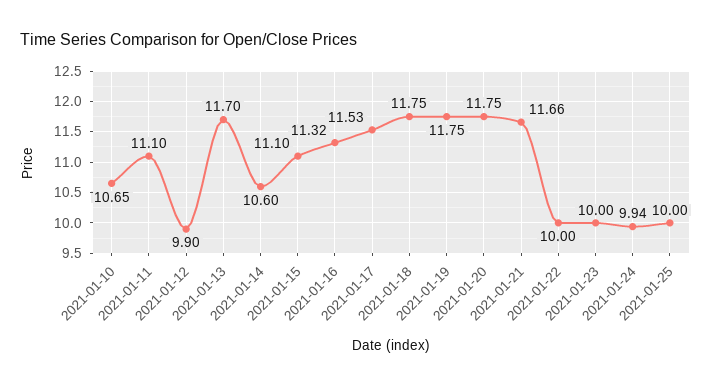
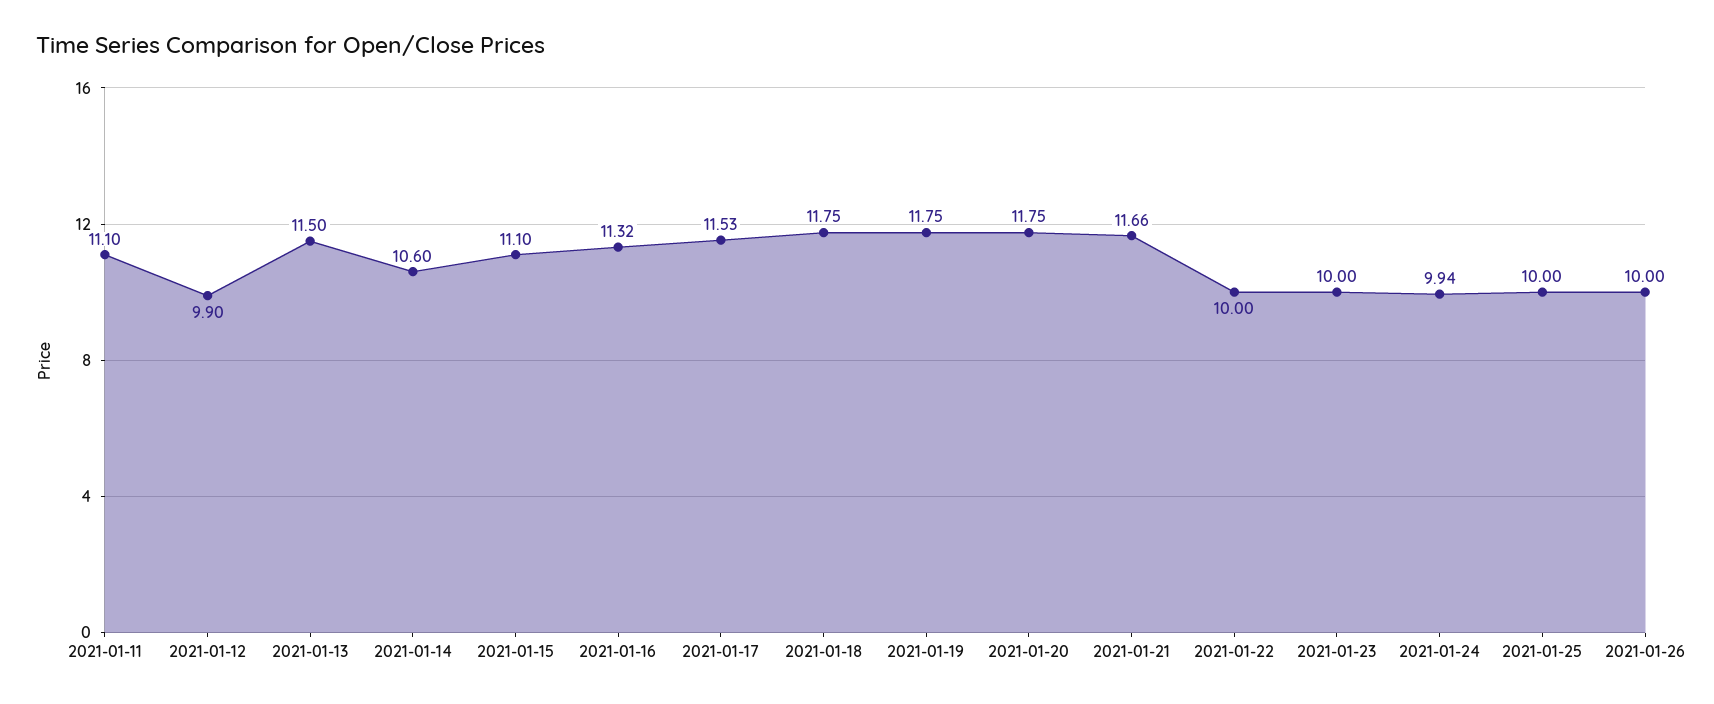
2021-01-10: 10.65 -> none
2021-01-13: 11.7 -> 11.5
2021-01-26: none -> 10

